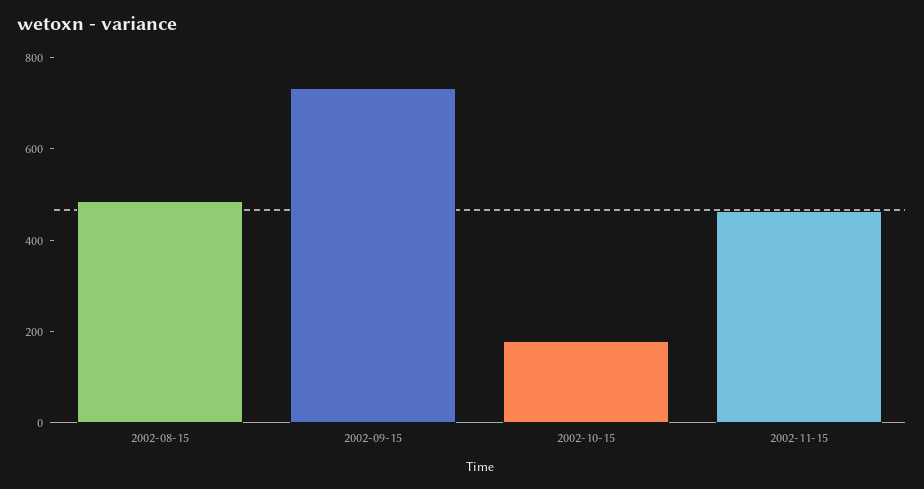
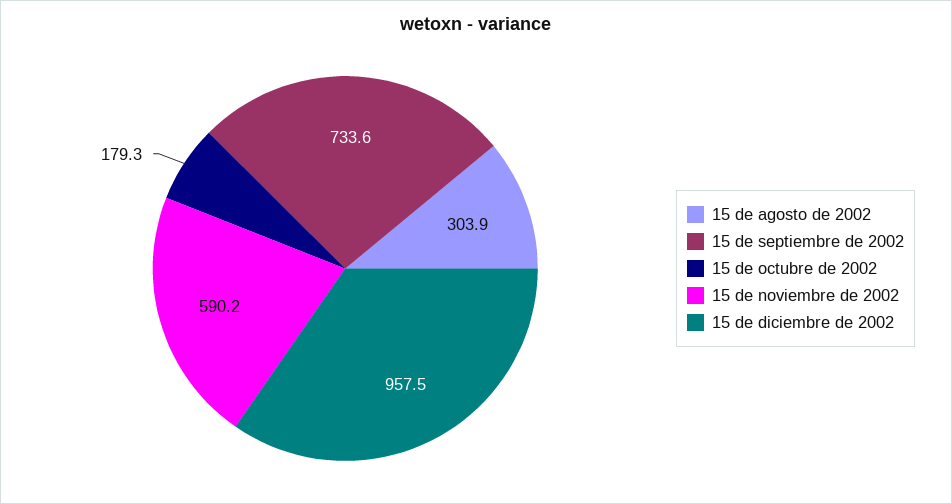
2002-08-15: 500 -> 303.9
2002-11-15: 450 -> 590.2
15 de diciembre de 2002: none -> 957.5

